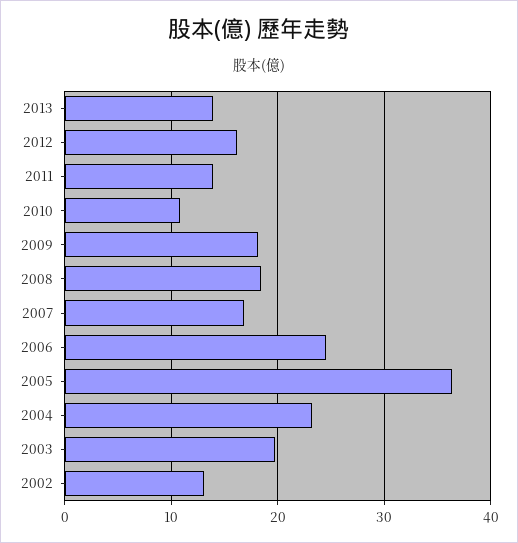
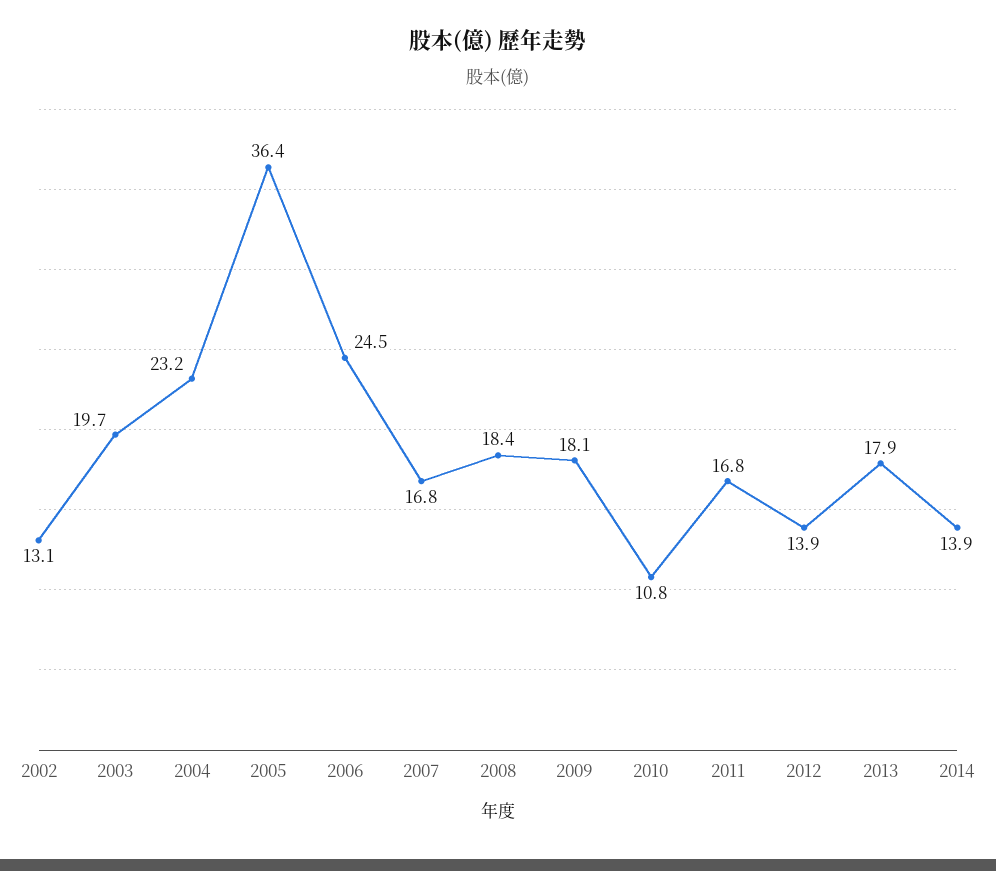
2013: 14 -> 17.9
2012: 16 -> 13.9
2011: 14 -> 16.8
2014: none -> 13.9

